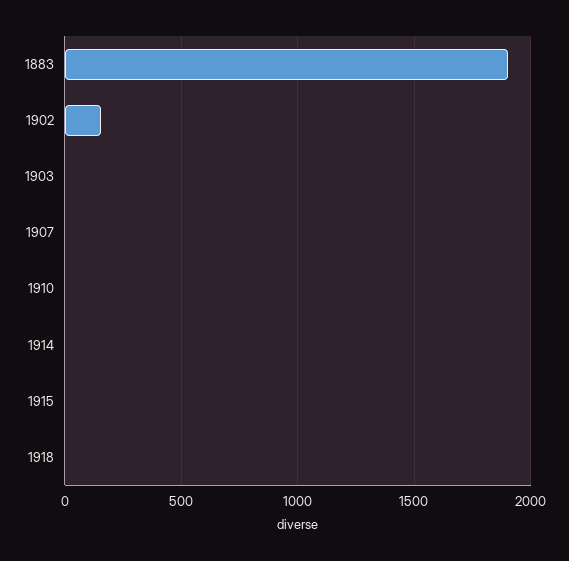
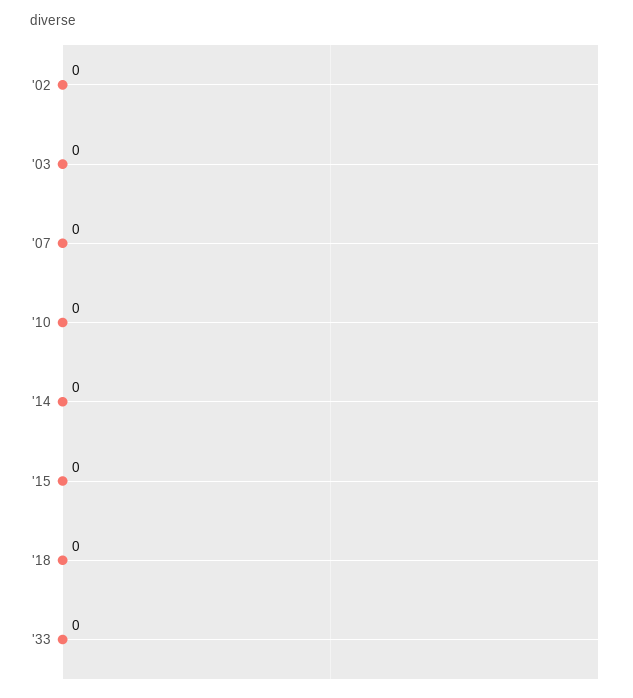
1883: 1900 -> none
1902: 150 -> 0
'33: none -> 0

